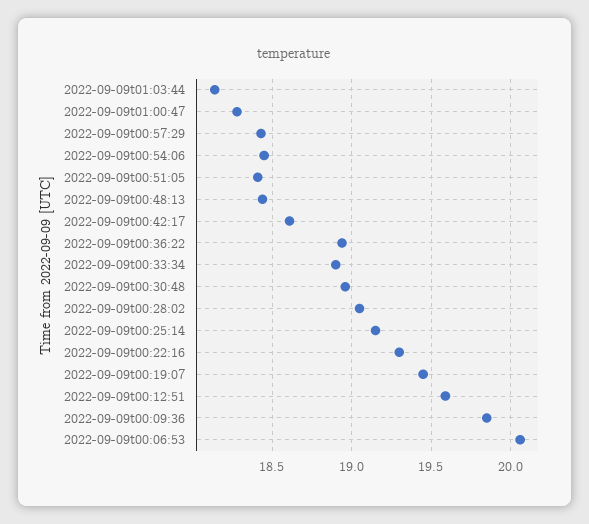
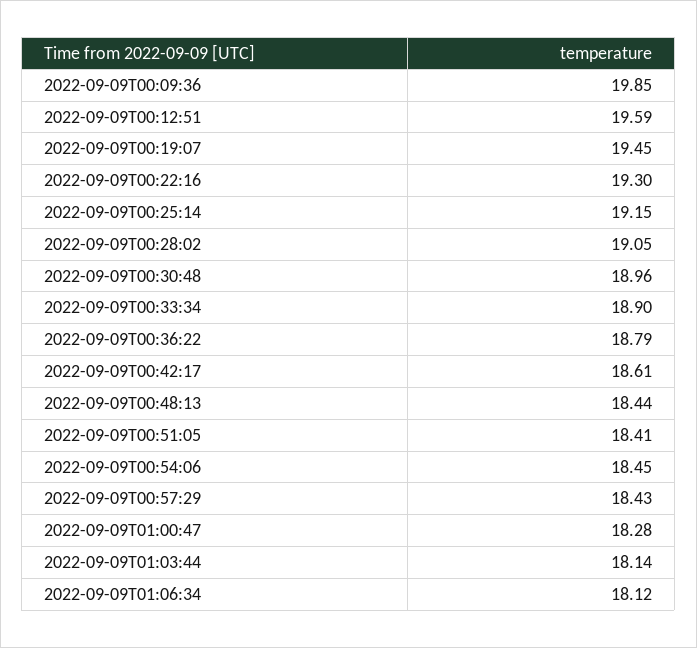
2022-09-09t00:36:22: 18.95 -> 18.79
2022-09-09t00:06:53: 20.05 -> none
2022-09-09T01:06:34: none -> 18.12

